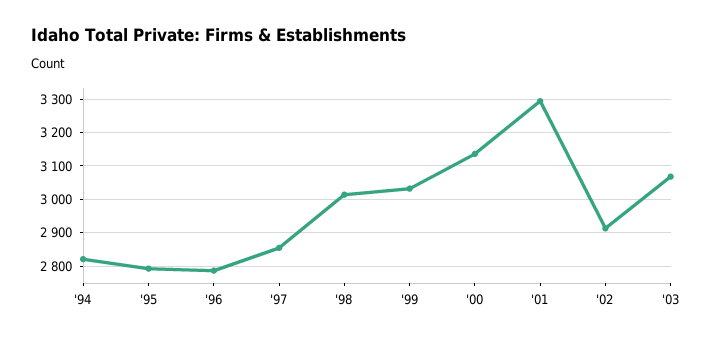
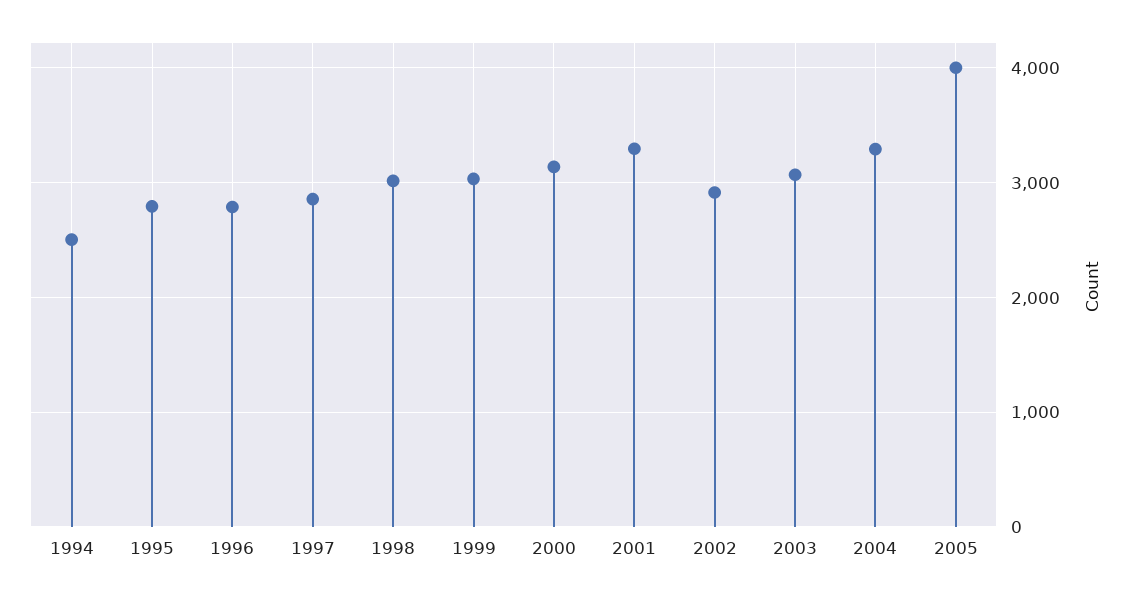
'94: 2820 -> 2500
2004: none -> 3300
2005: none -> 4000

